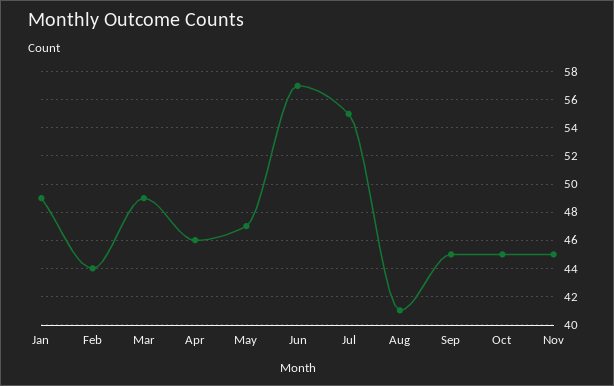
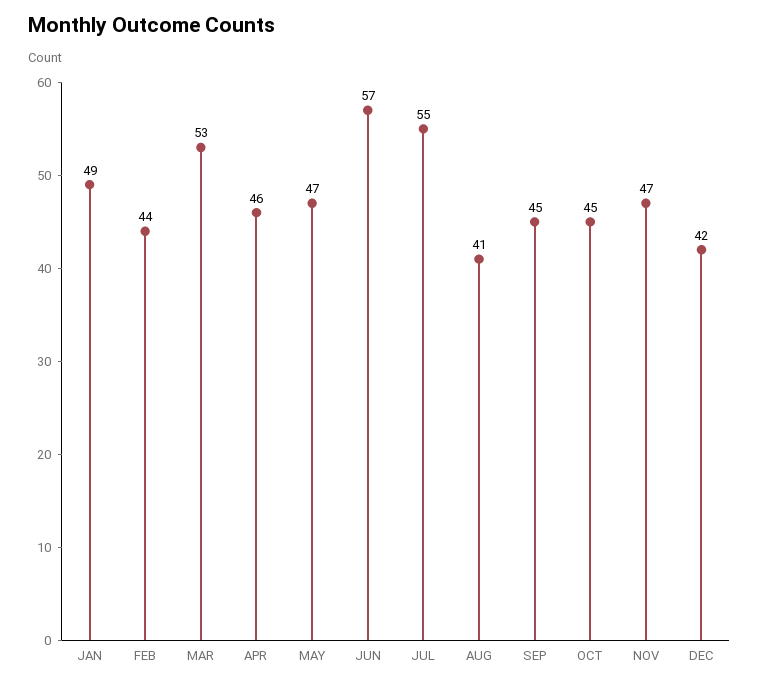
Mar: 49 -> 53
Nov: 45 -> 47
DEC: none -> 42

